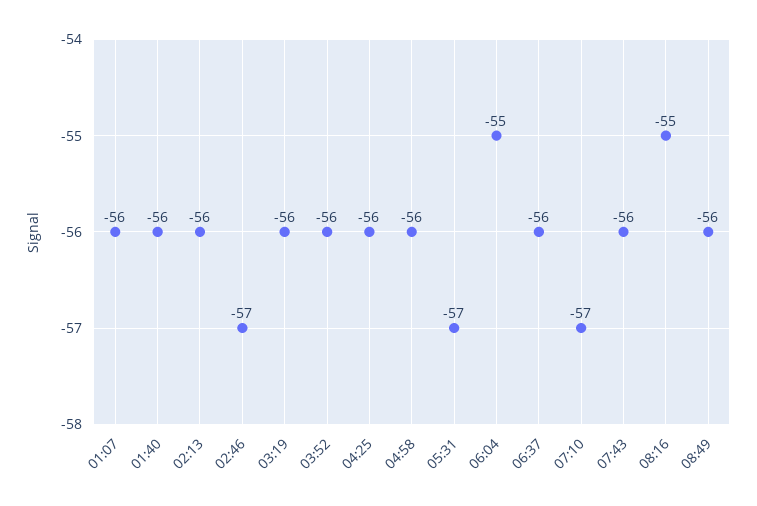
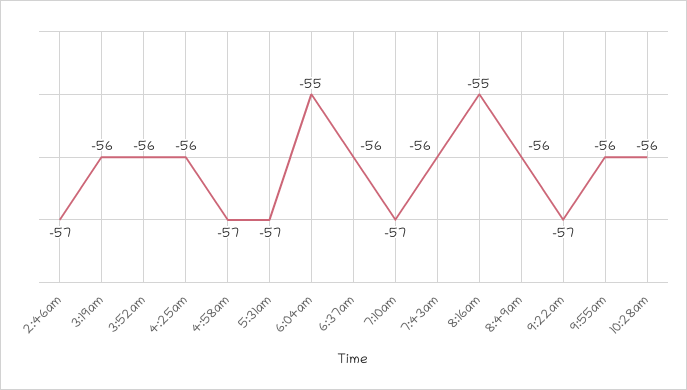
01:07: -56 -> none
01:40: -56 -> none
02:13: -56 -> none
04:58: -56 -> -57
9:22am: none -> -57
9:55am: none -> -56
10:28am: none -> -56

